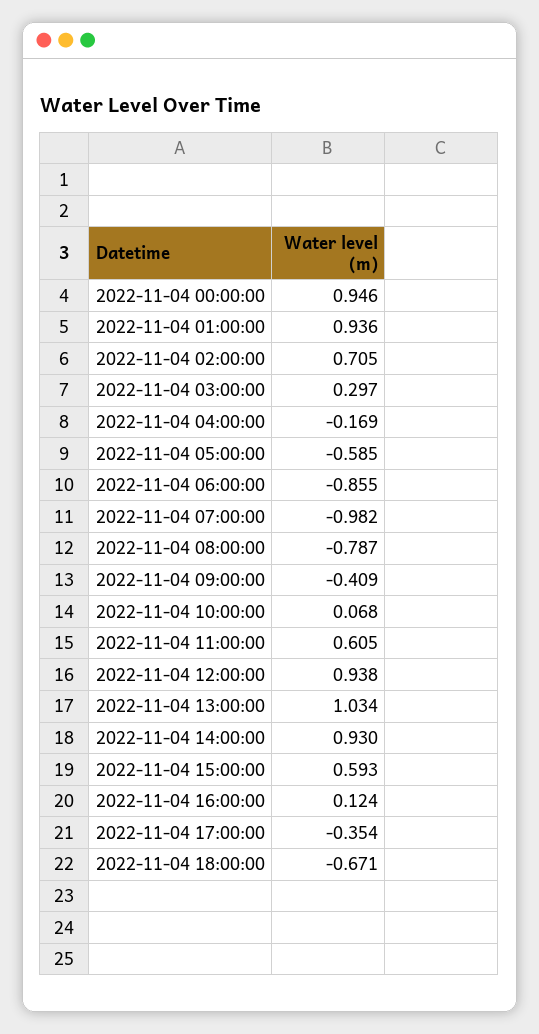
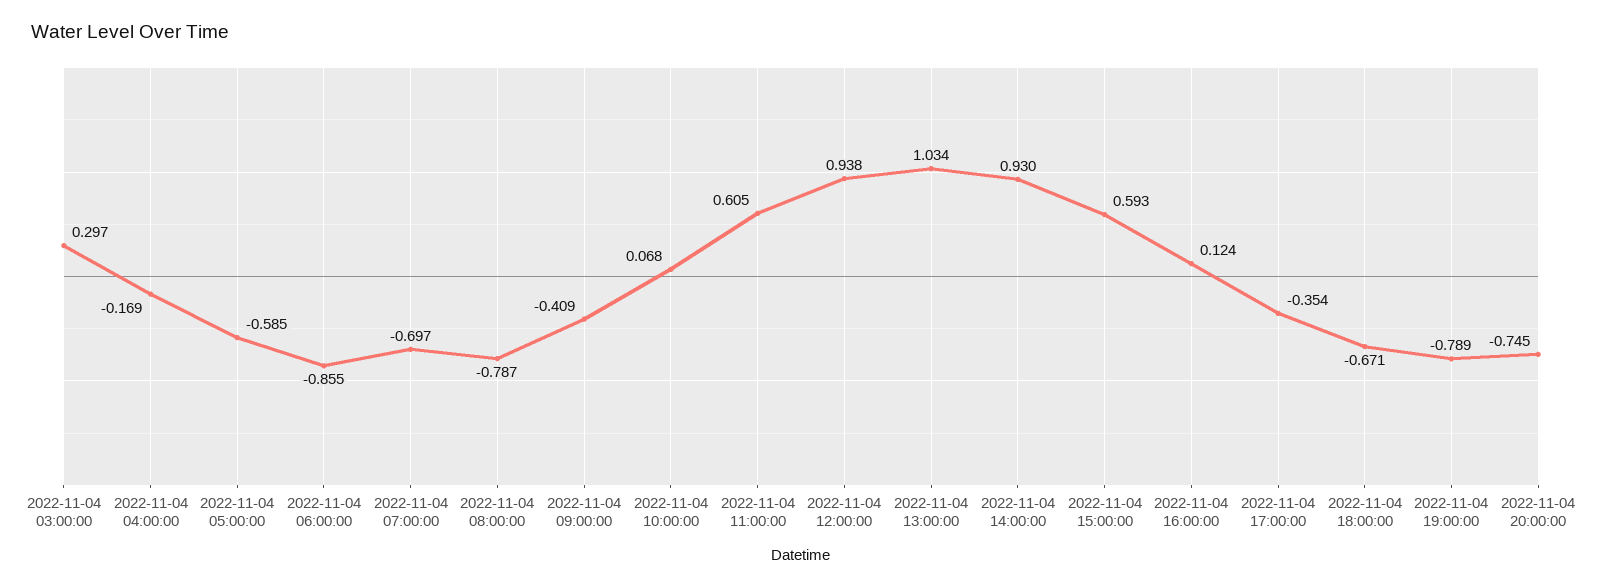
2022-11-04 00:00:00: 0.946 -> none
2022-11-04 01:00:00: 0.936 -> none
2022-11-04 02:00:00: 0.705 -> none
2022-11-04 07:00:00: -0.982 -> -0.697
2022-11-04 19:00:00: none -> -0.789
2022-11-04 20:00:00: none -> -0.745

